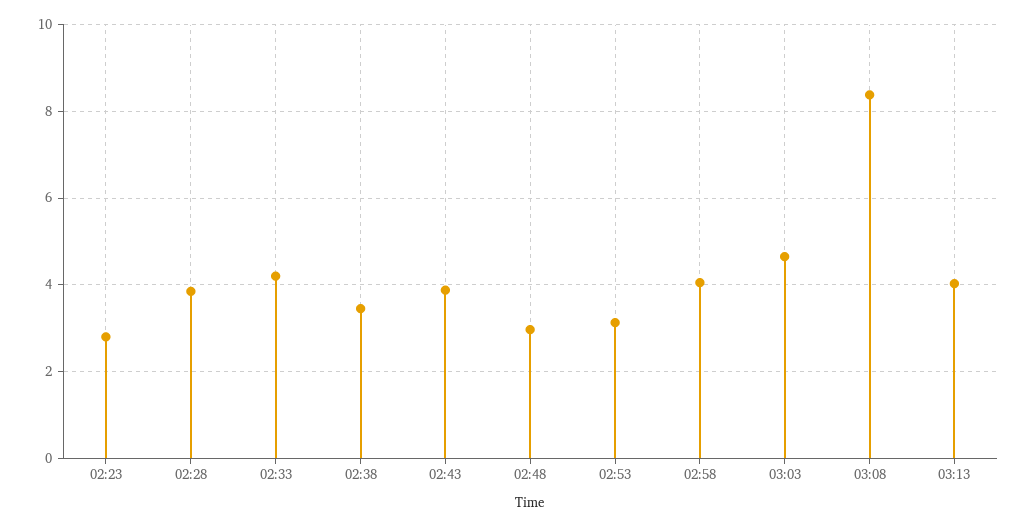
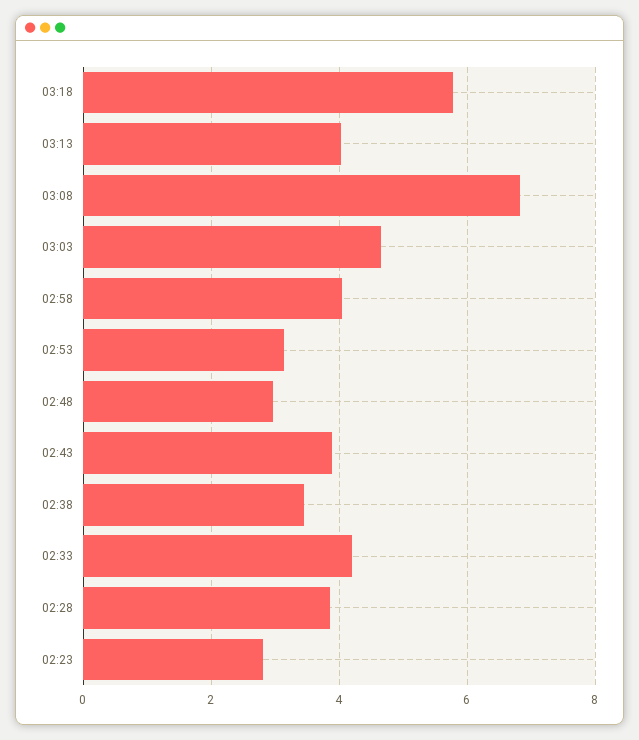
03:08: 8.4 -> 6.8
03:18: none -> 5.8

